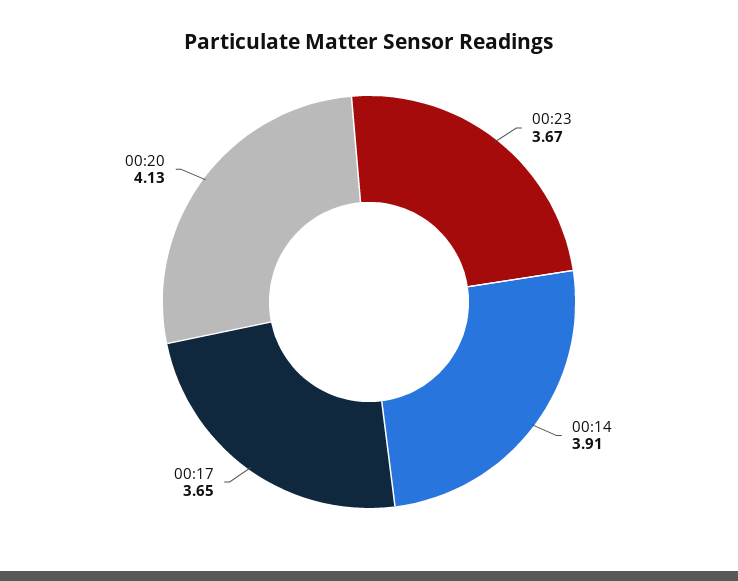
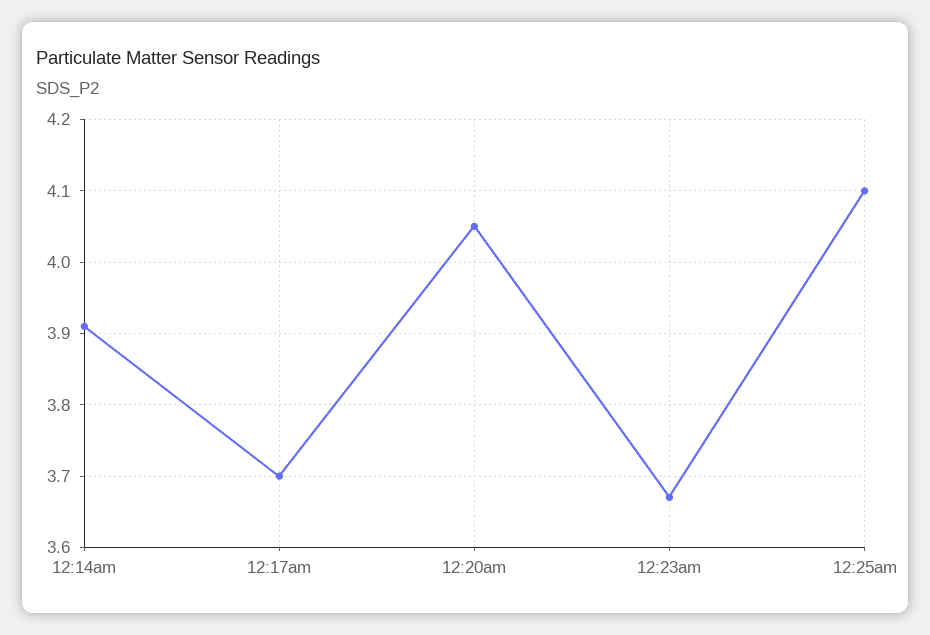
00:17: 3.65 -> 3.7
00:20: 4.13 -> 4.05
12:25am: none -> 4.1

